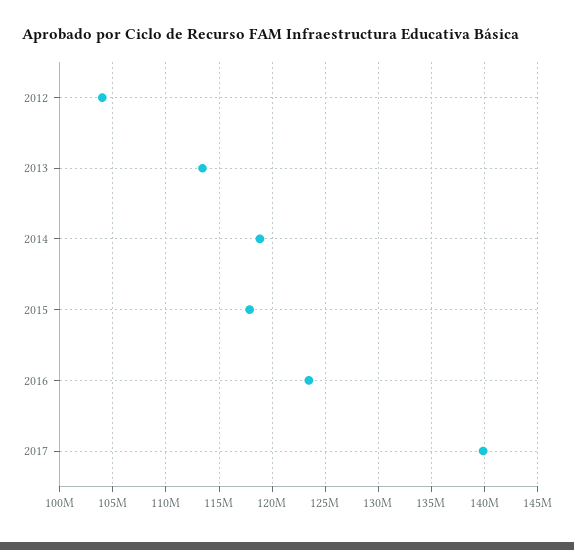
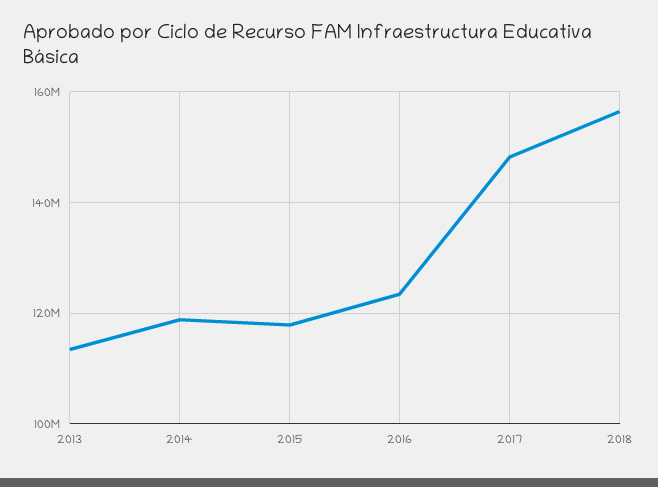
2012: 104000000 -> none
2017: 140000000 -> 148000000
2018: none -> 156000000

